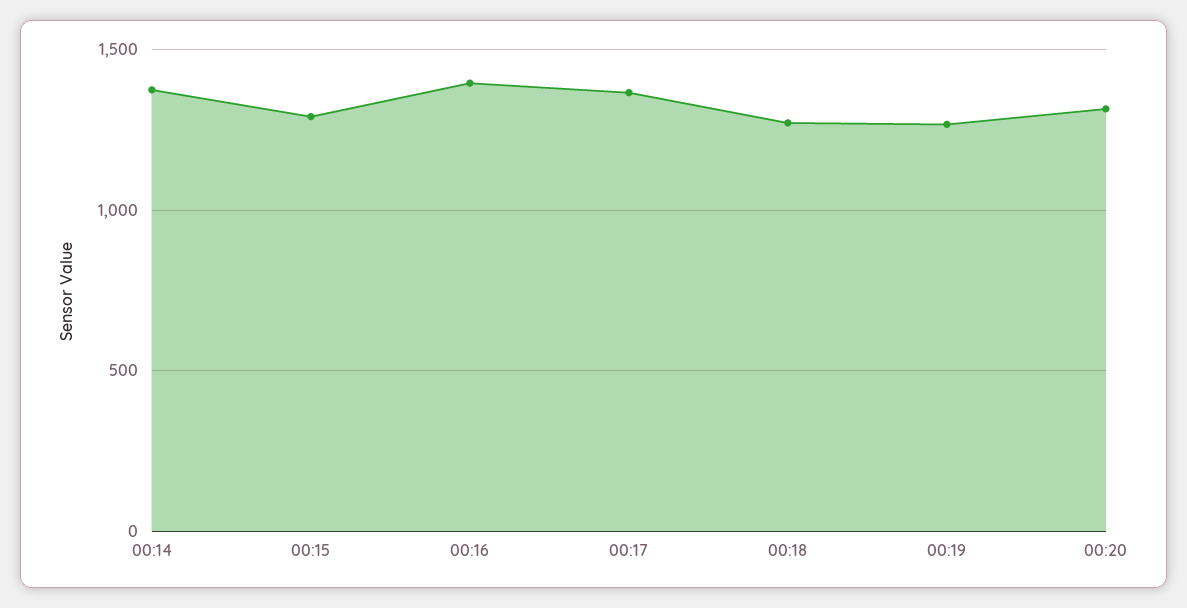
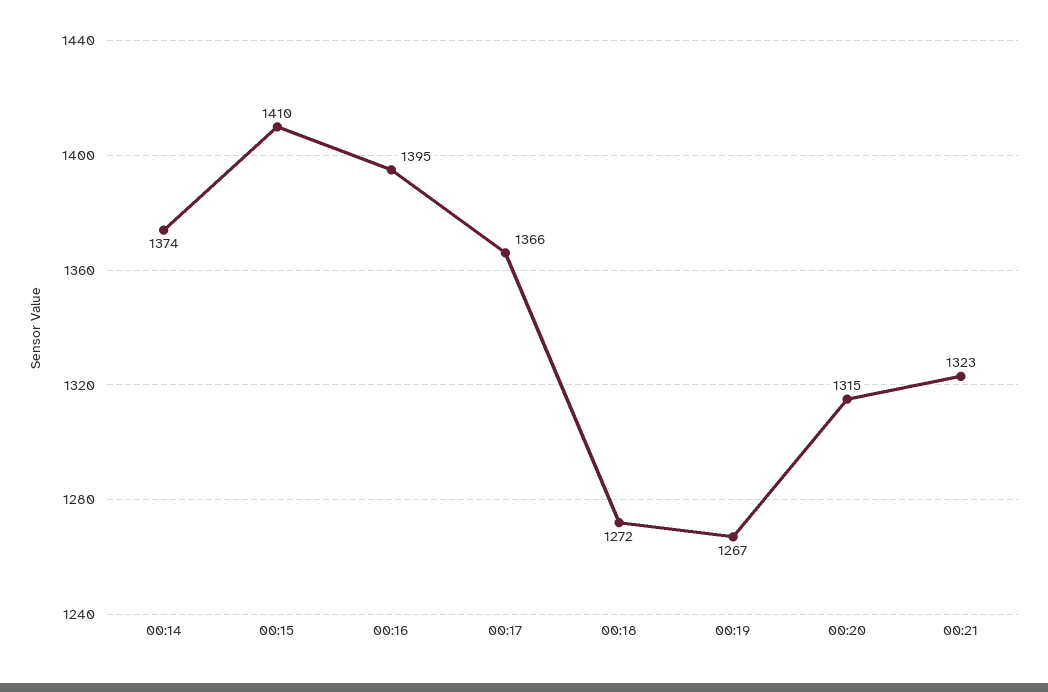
00:15: 1300 -> 1410
00:21: none -> 1323

